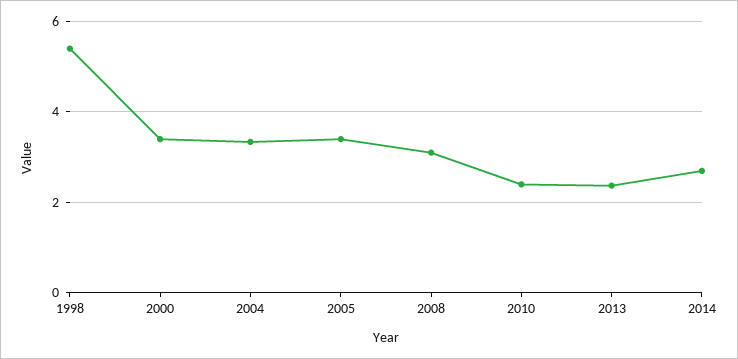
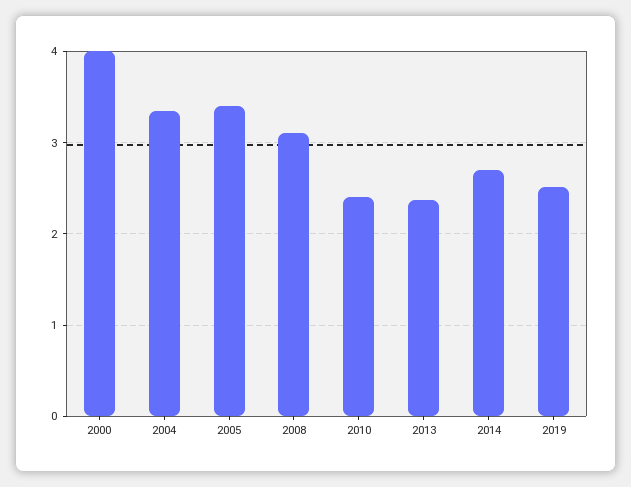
1998: 5.4 -> none
2000: 3.4 -> 4
2019: none -> 2.5

